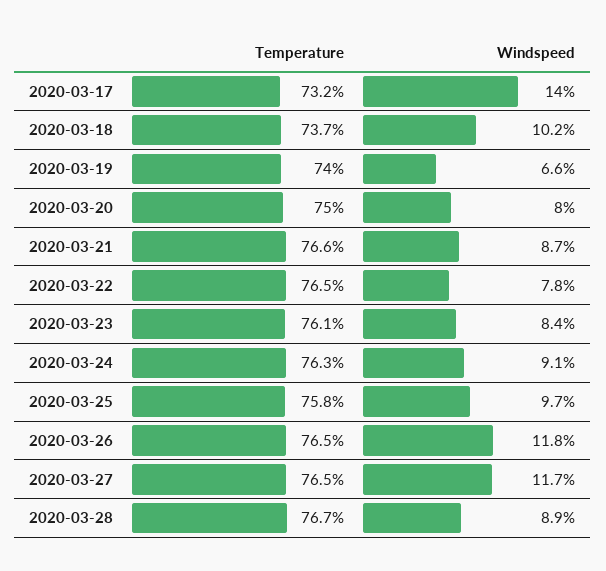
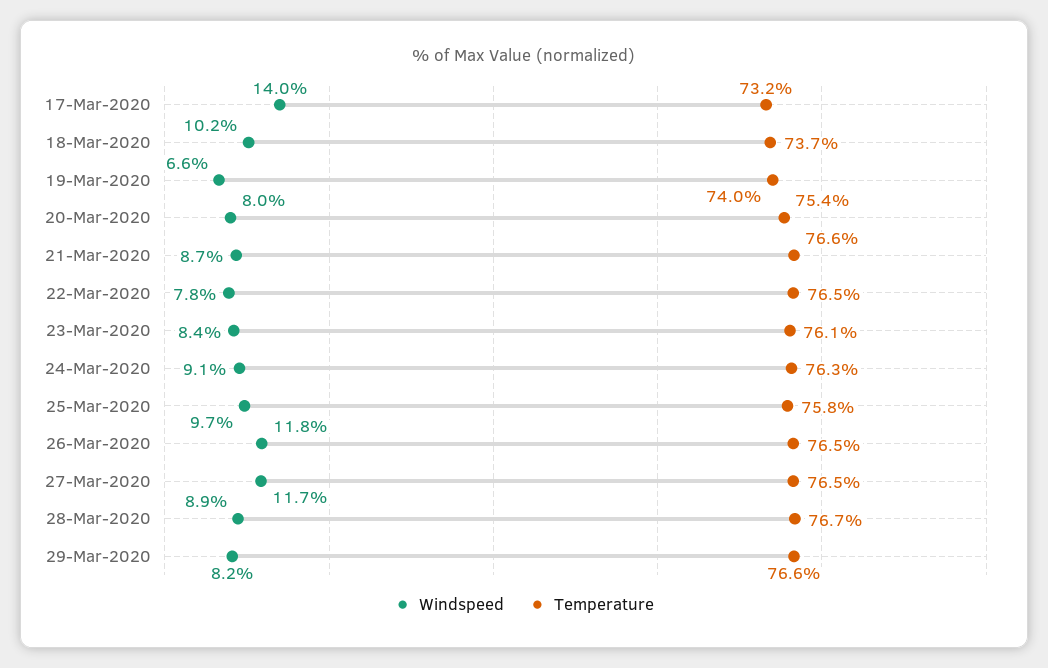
Temperature, 2020-03-20: 75 -> 75.4
Windspeed, 29-Mar-2020: none -> 8.2
Temperature, 29-Mar-2020: none -> 76.6

